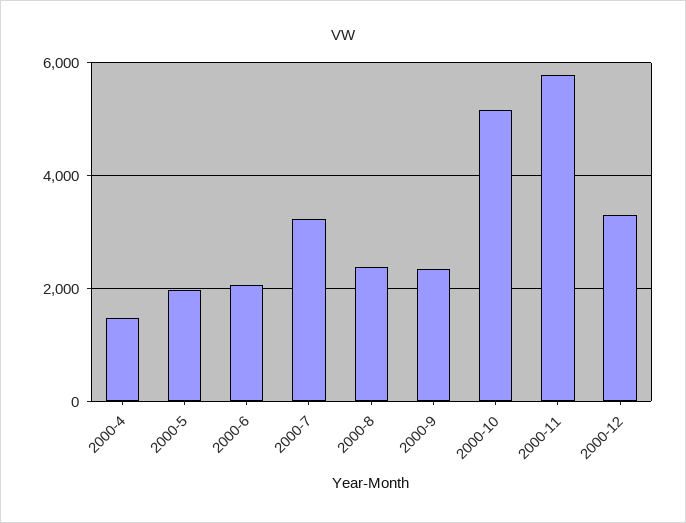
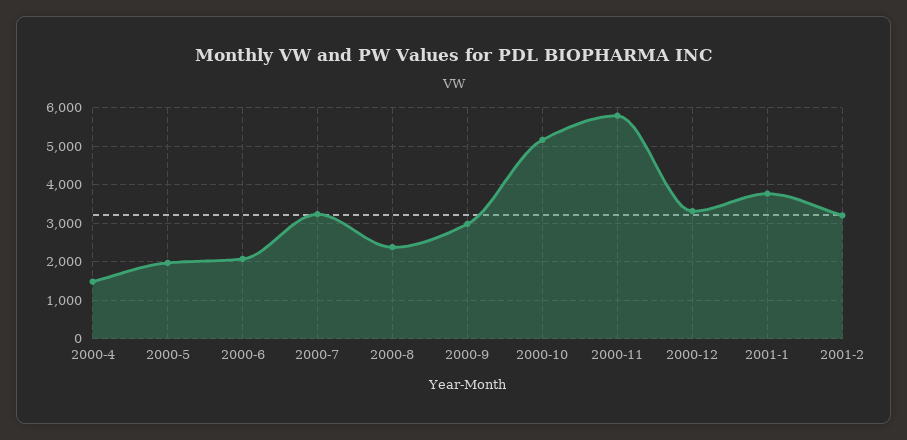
2000-9: 2400 -> 3000
2001-1: none -> 3800
2001-2: none -> 3200

